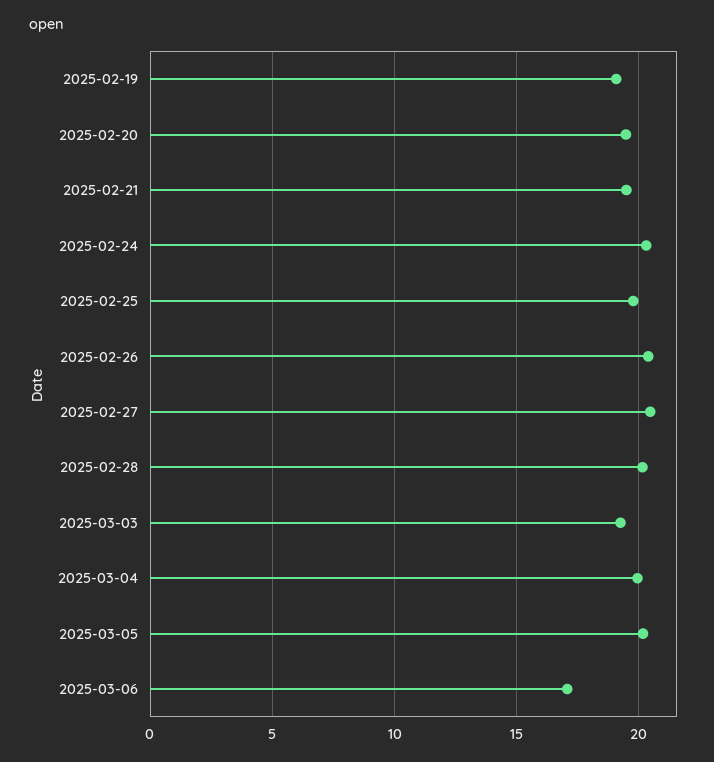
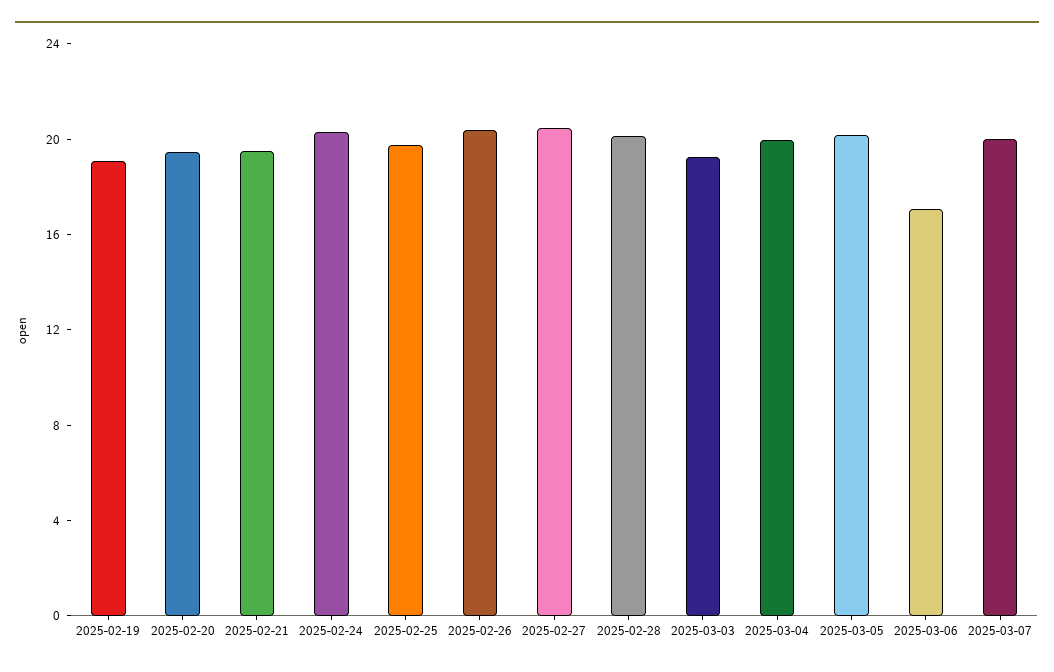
2025-03-07: none -> 20

